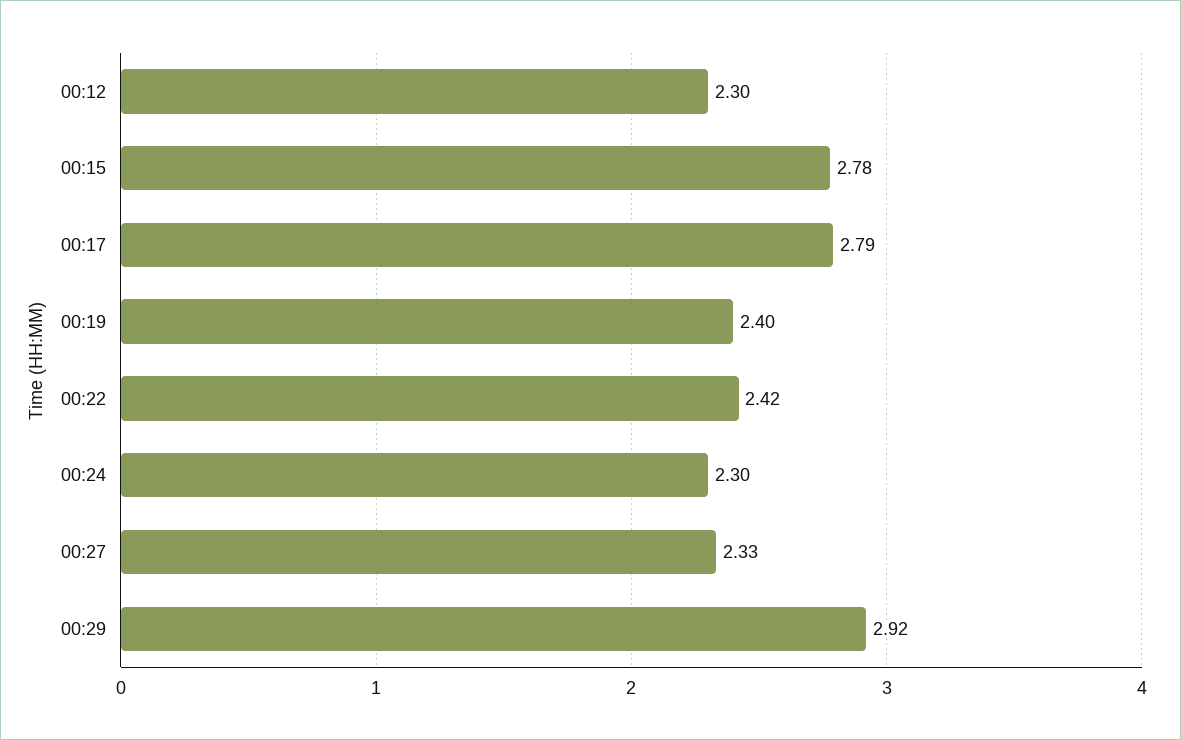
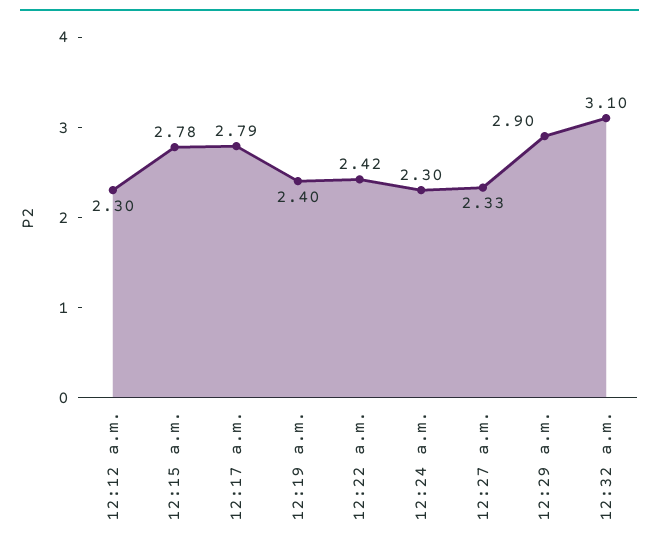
00:29: 2.92 -> 2.9
12:32 a.m.: none -> 3.1

